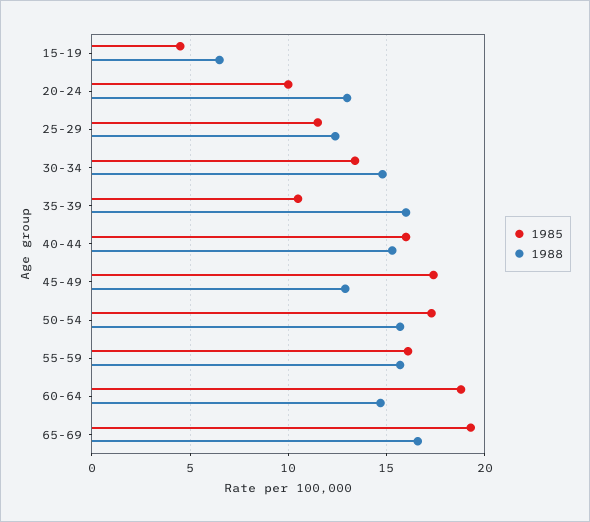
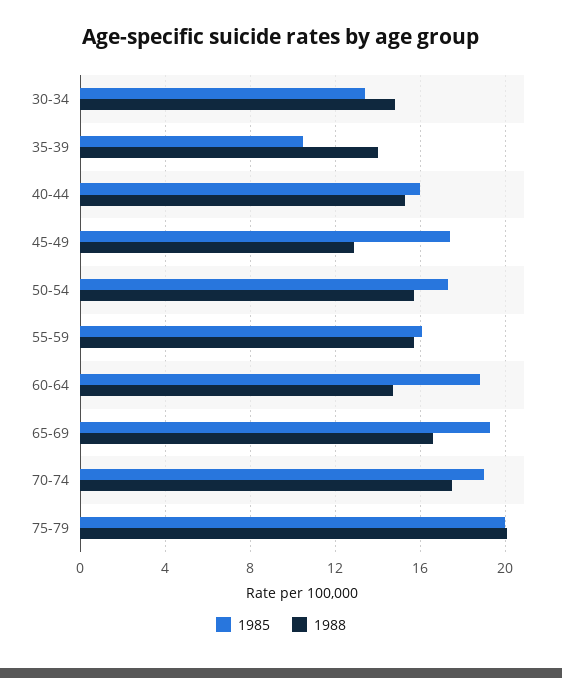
1985, 15-19: 4.5 -> none
1988, 15-19: 6.5 -> none
1985, 20-24: 10 -> none
1988, 20-24: 13 -> none
1985, 25-29: 11.5 -> none
1988, 25-29: 12.5 -> none
1988, 35-39: 16 -> 14
1985, 70-74: none -> 19
1988, 70-74: none -> 17.5
1985, 75-79: none -> 20
1988, 75-79: none -> 20

